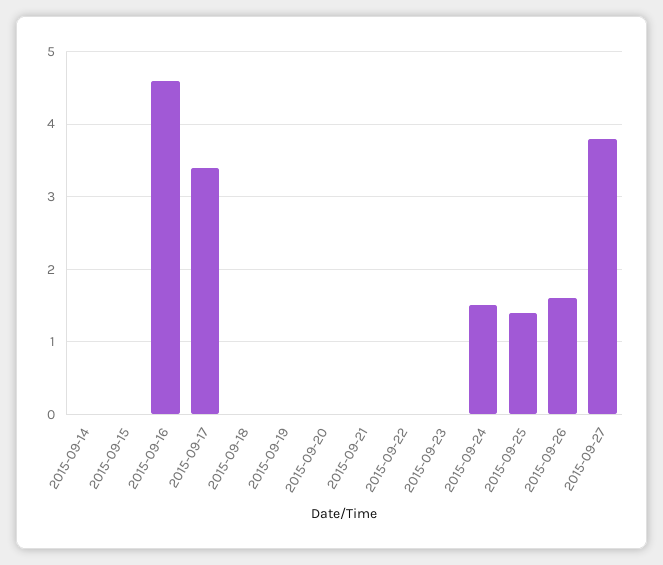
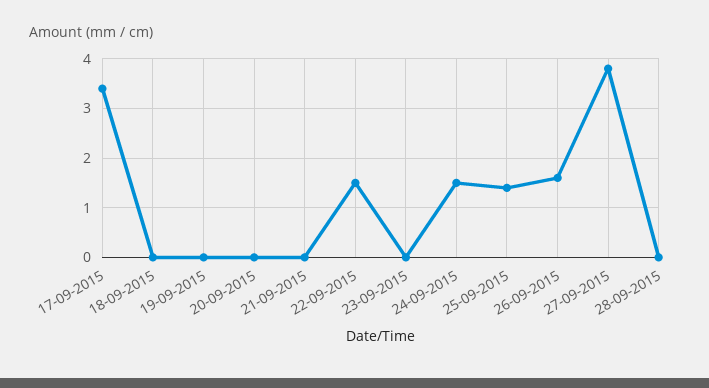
2015-09-14: 0 -> none
2015-09-15: 0 -> none
2015-09-16: 4.6 -> none
2015-09-22: 0 -> 1.5
28-09-2015: none -> 0

